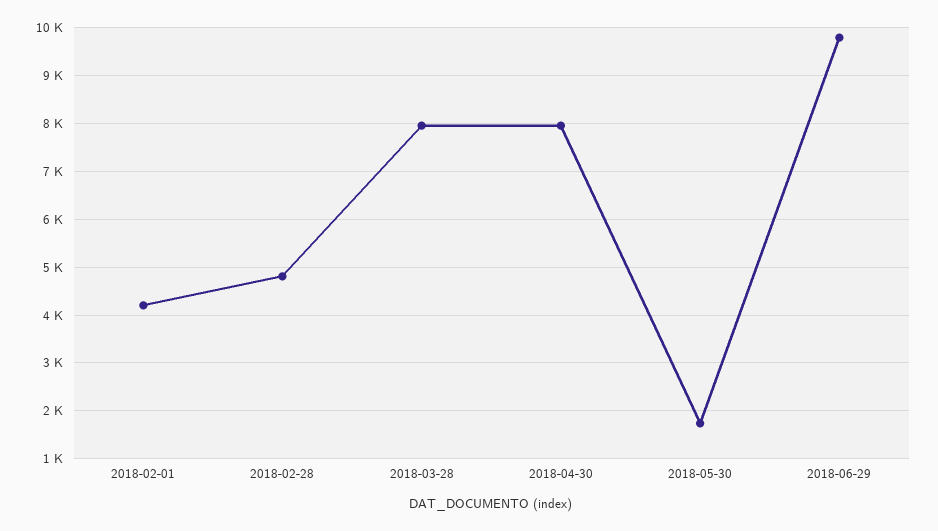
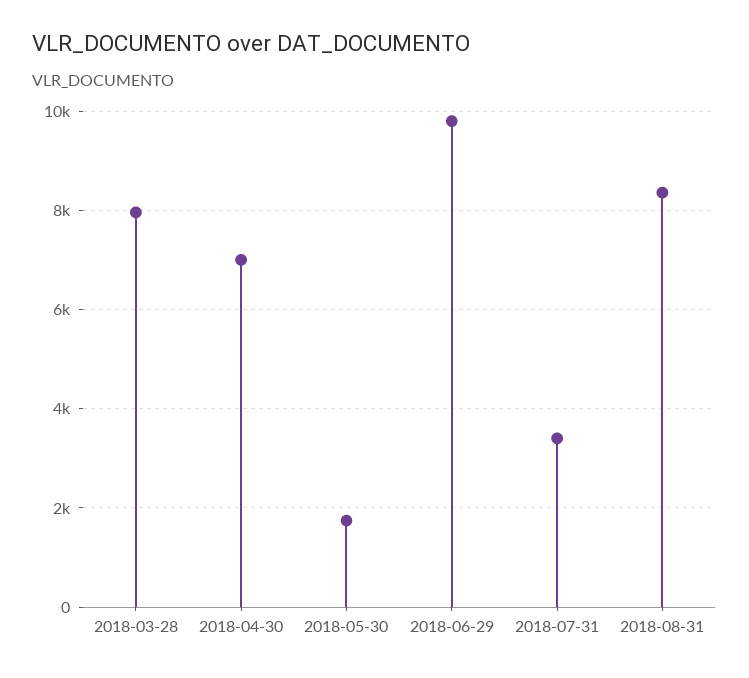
2018-02-01: 4200 -> none
2018-02-28: 4800 -> none
2018-04-30: 8000 -> 7000
2018-07-31: none -> 3400
2018-08-31: none -> 8400

